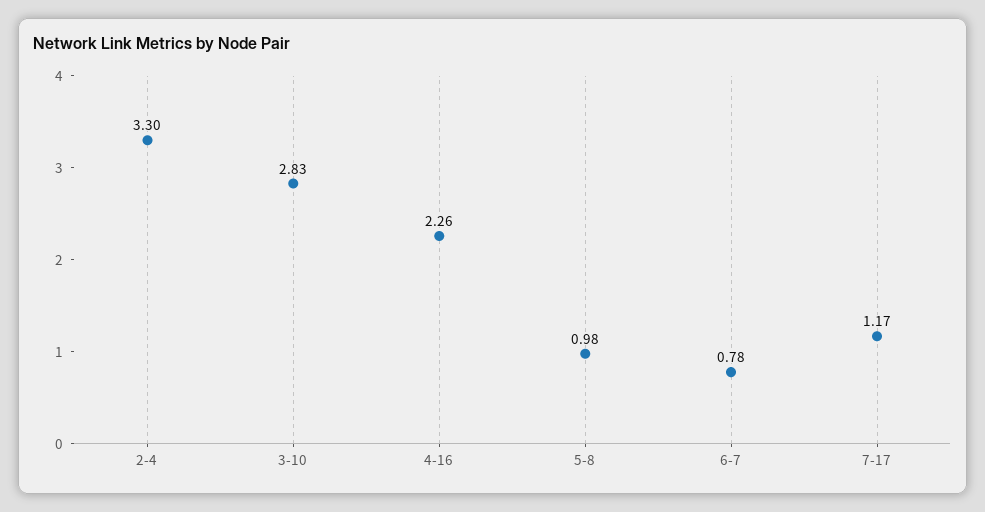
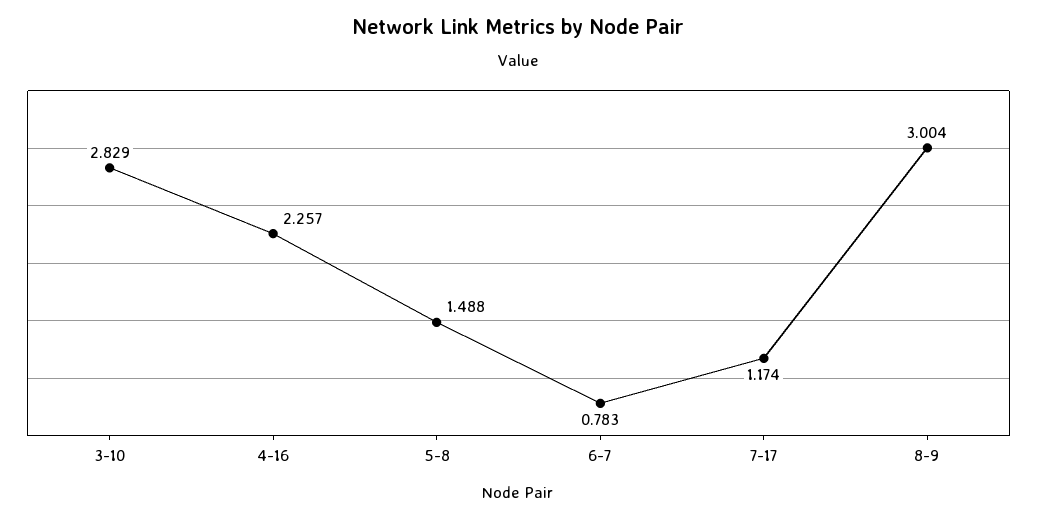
2-4: 3.3 -> none
5-8: 0.98 -> 1.488
8-9: none -> 3.004

